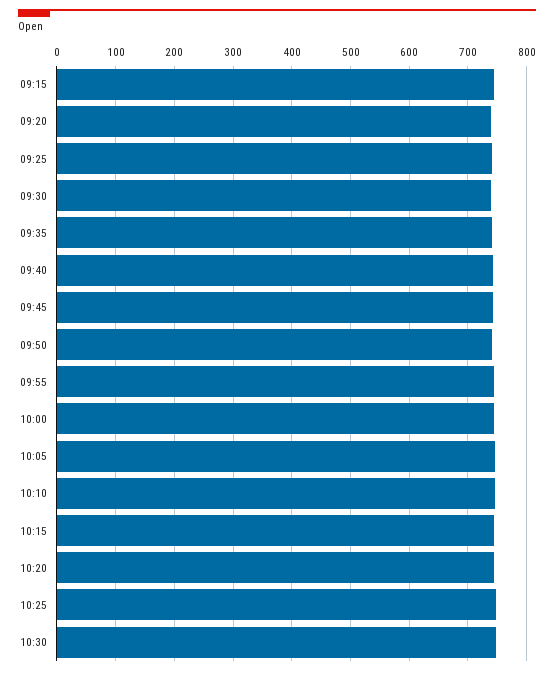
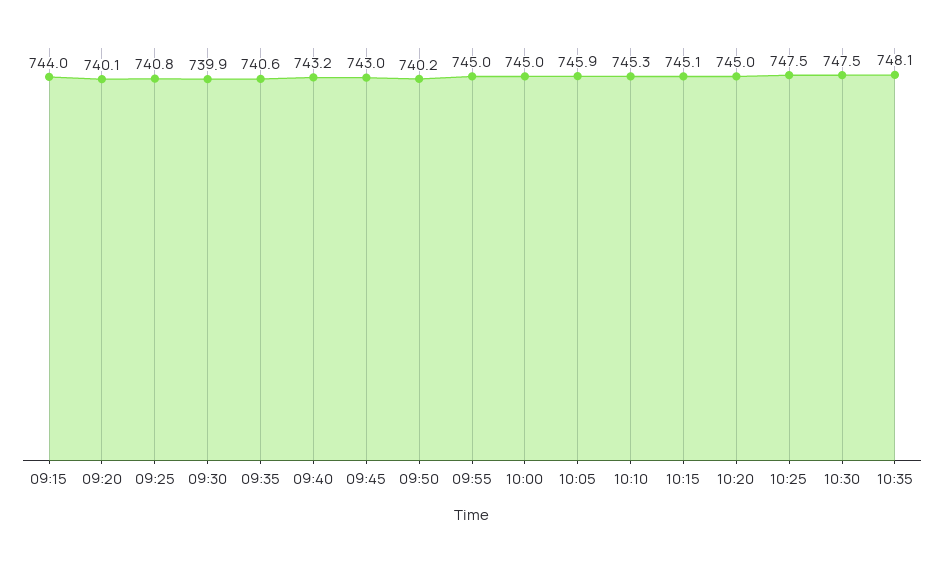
10:35: none -> 748.1

